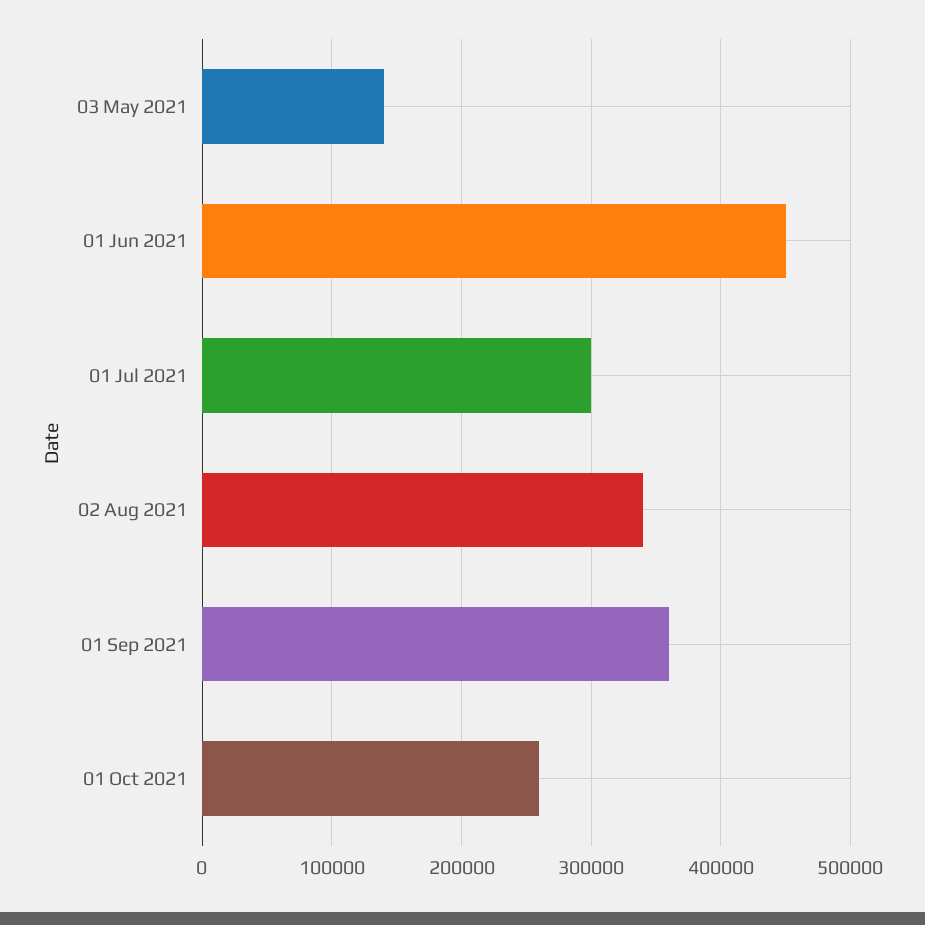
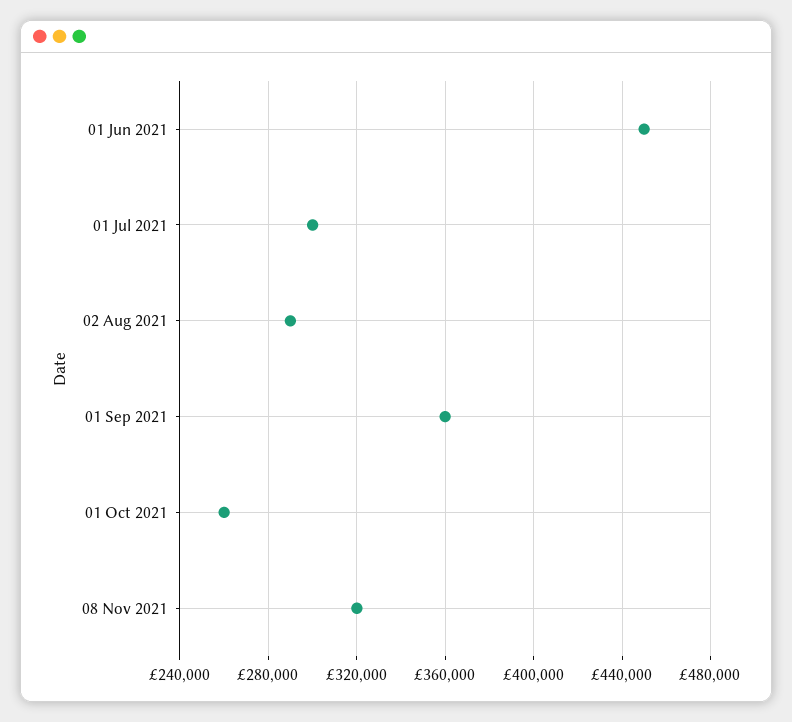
03 May 2021: 140000 -> none
02 Aug 2021: 340000 -> 290000
08 Nov 2021: none -> 320000

